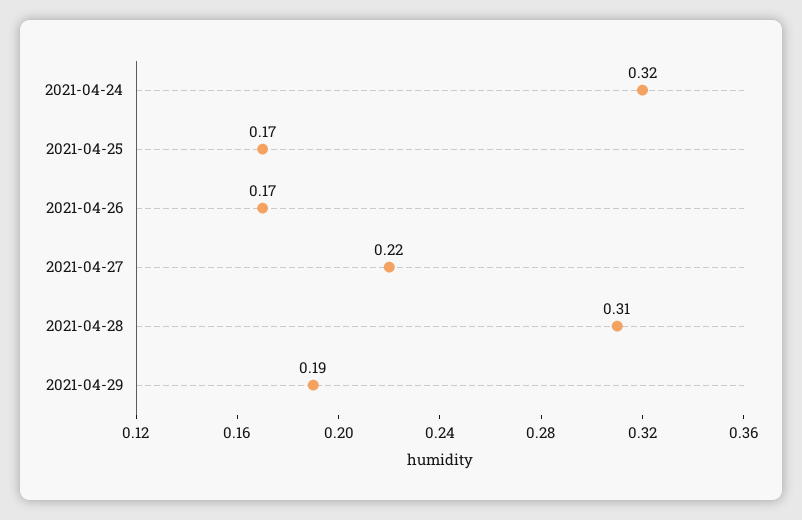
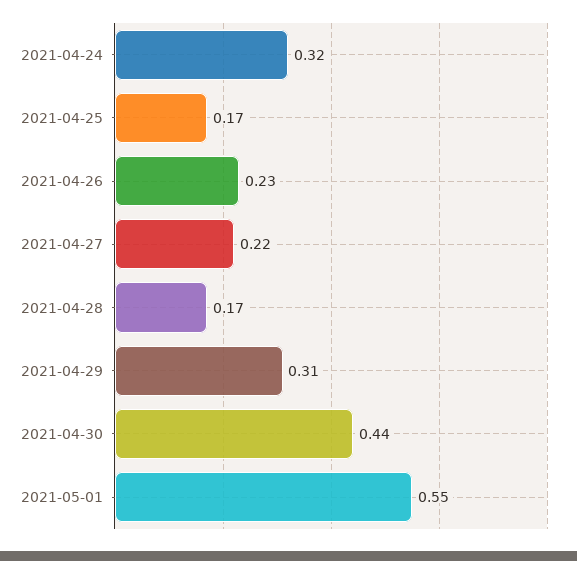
2021-04-26: 0.17 -> 0.23
2021-04-28: 0.31 -> 0.17
2021-04-29: 0.19 -> 0.31
2021-04-30: none -> 0.44
2021-05-01: none -> 0.55

